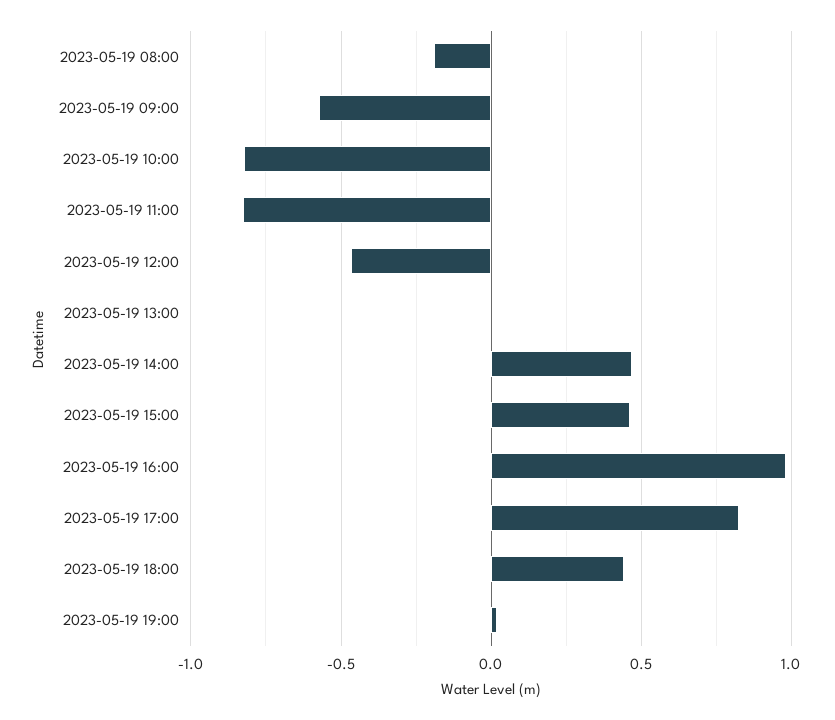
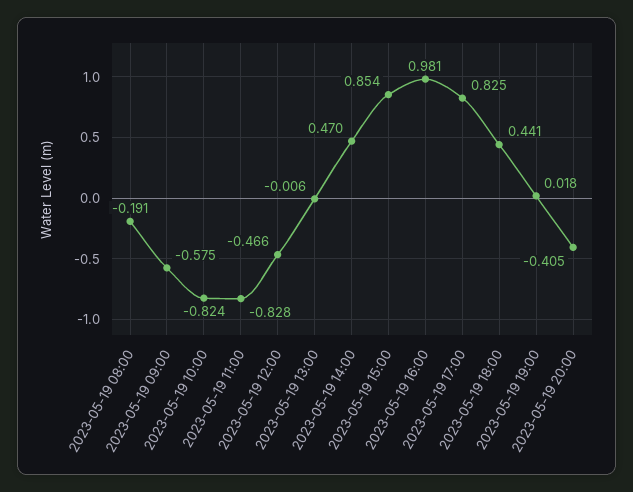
2023-05-19 15:00: 0.45 -> 0.854
2023-05-19 20:00: none -> -0.405

